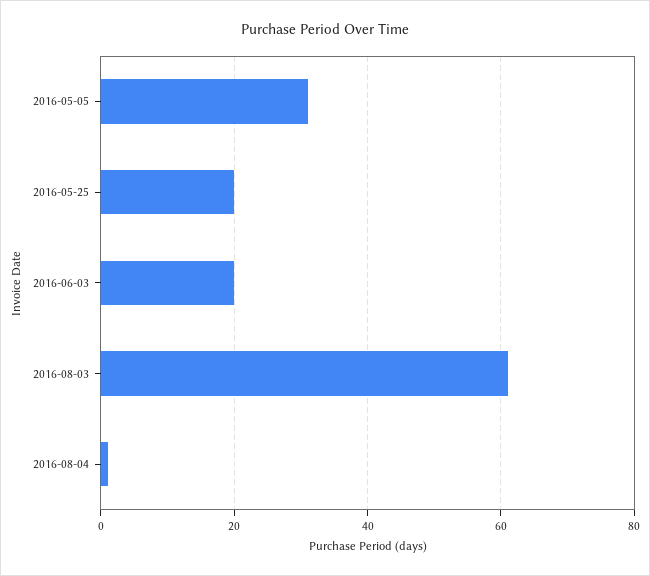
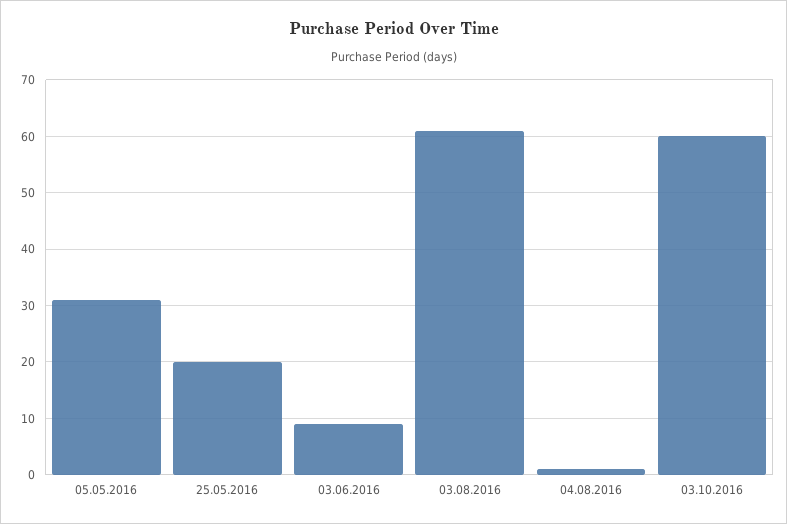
2016-06-03: 20 -> 10
03.10.2016: none -> 60

